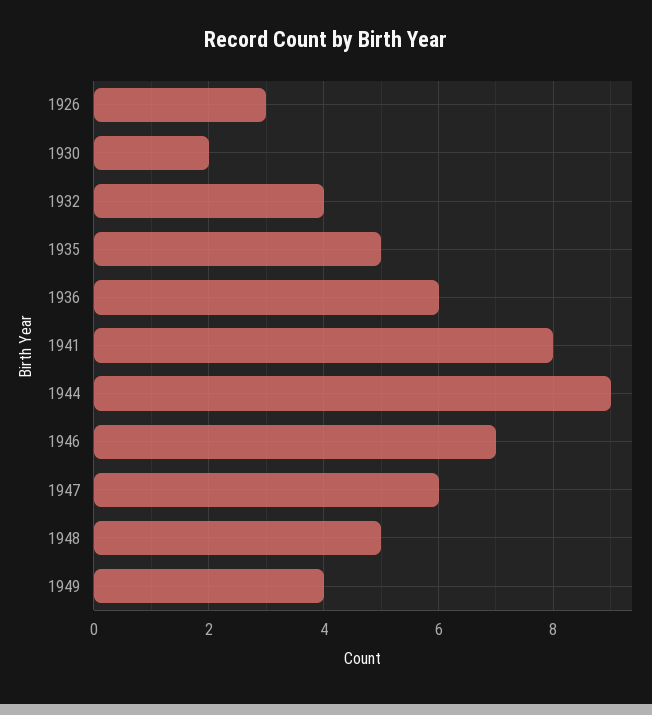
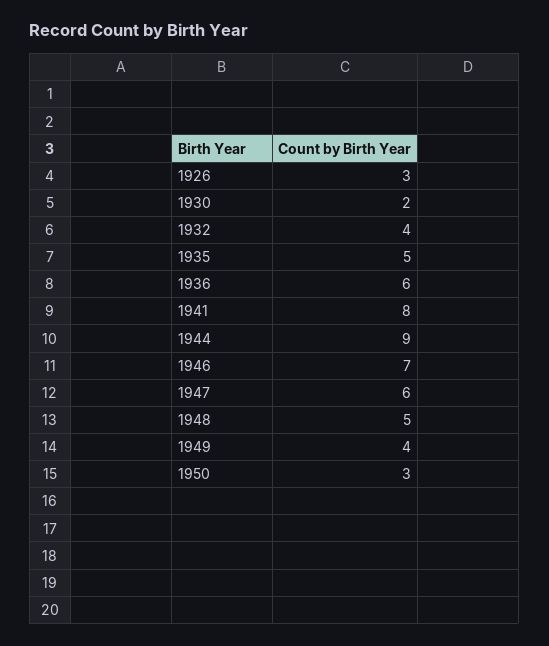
1950: none -> 3

